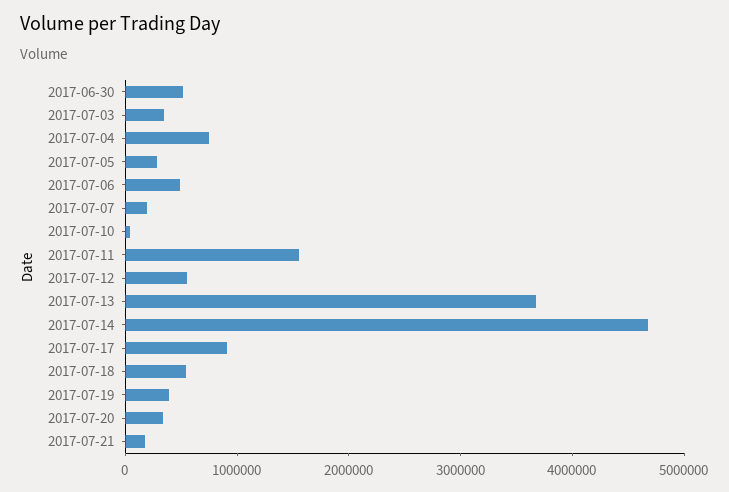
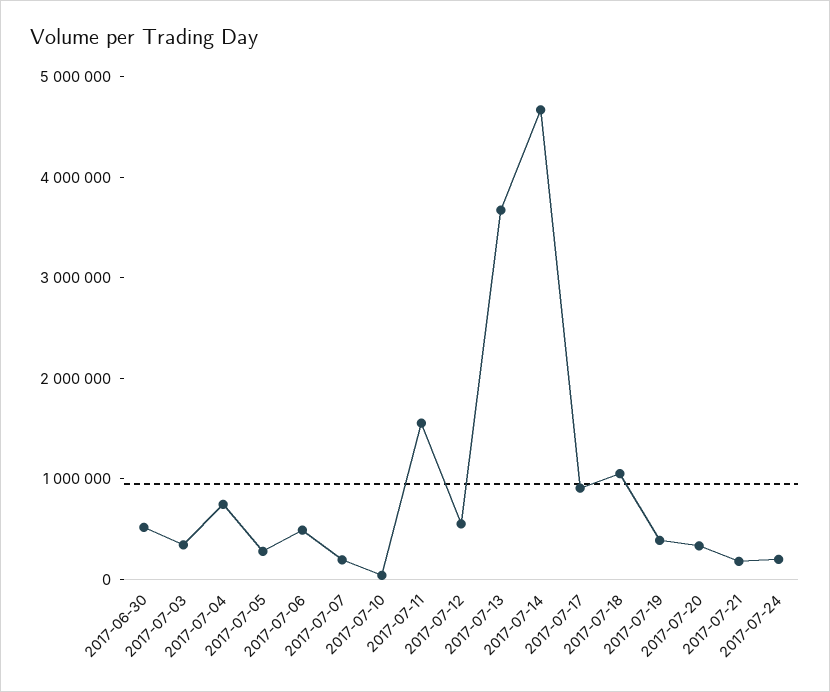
2017-07-18: 600000 -> 1000000
2017-07-24: none -> 200000

